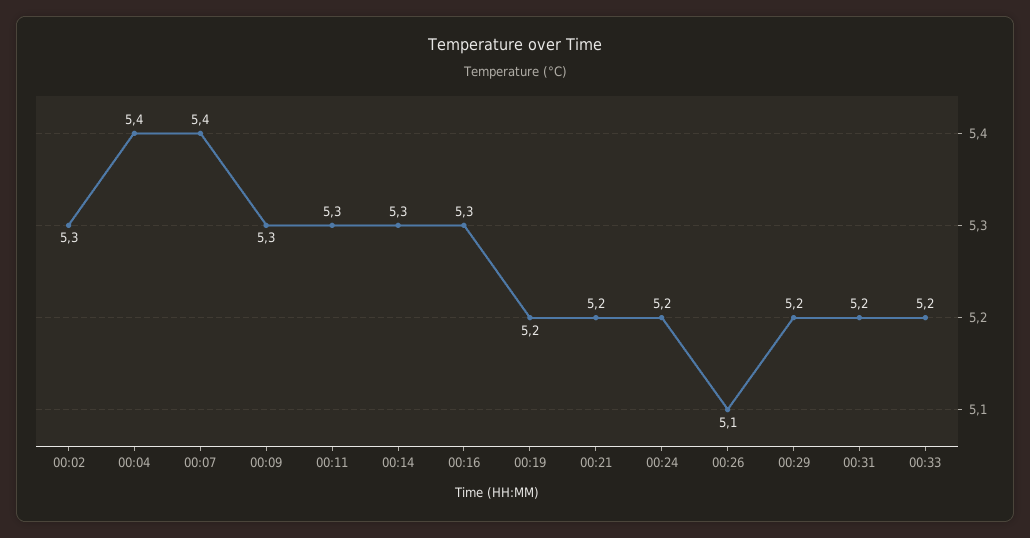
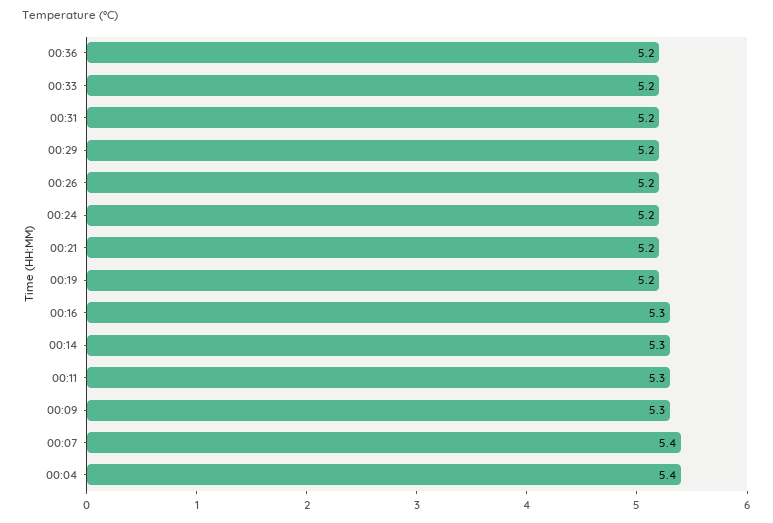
00:02: 5.3 -> none
00:26: 5.1 -> 5.2
00:36: none -> 5.2

